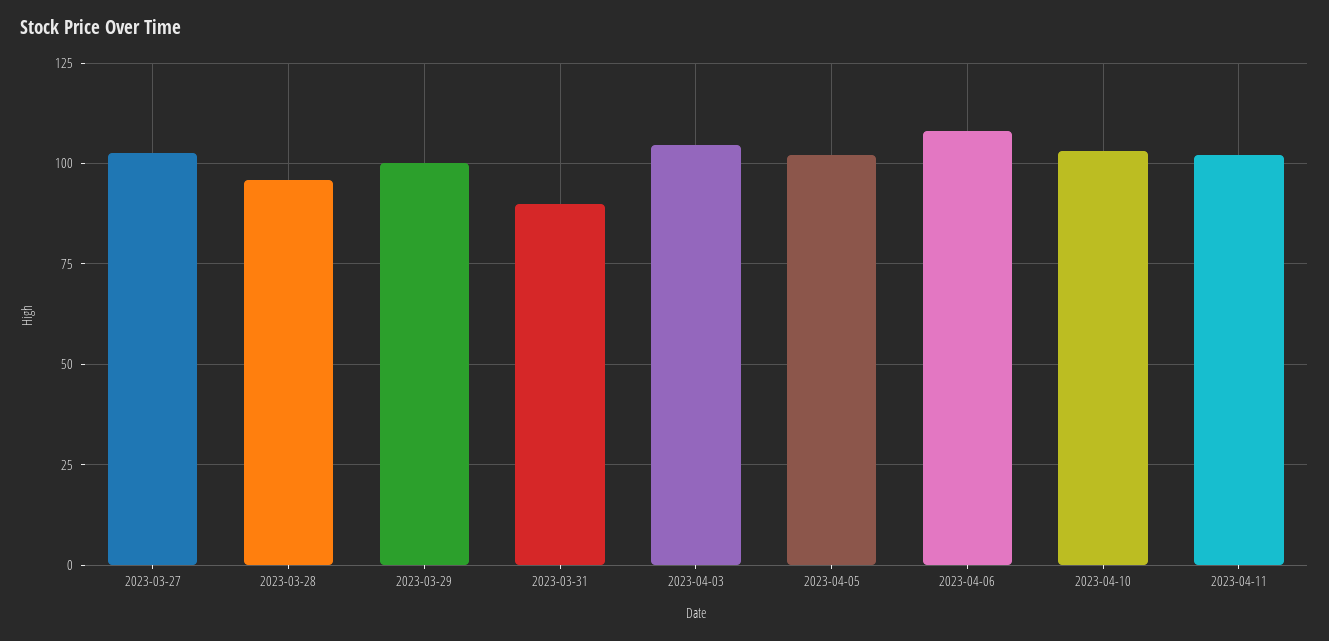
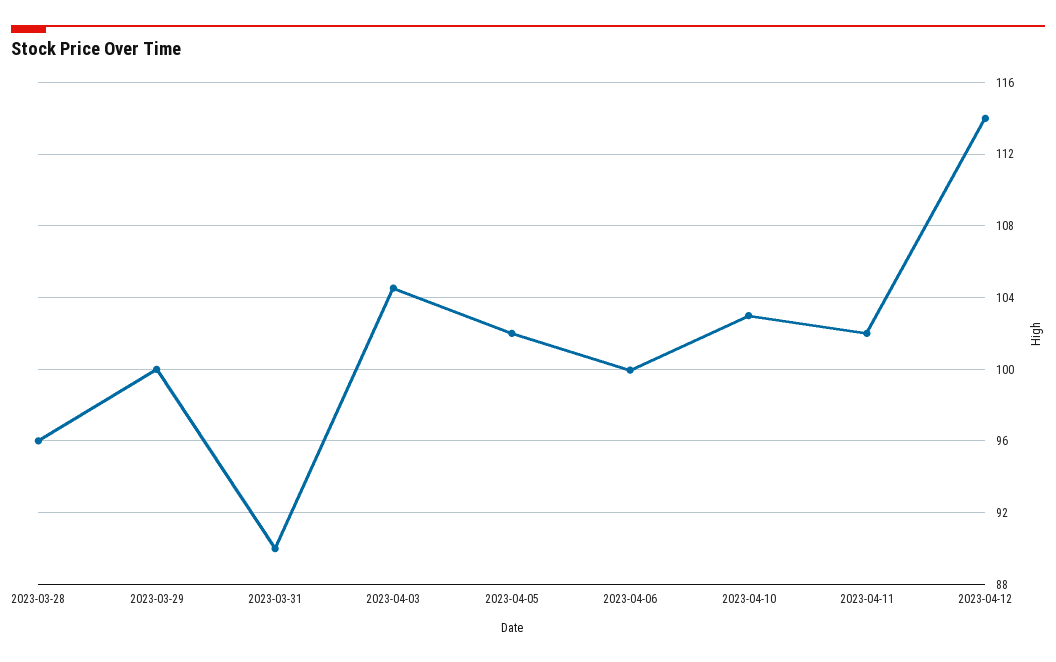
2023-03-27: 102.5 -> none
2023-04-06: 107.5 -> 100
2023-04-12: none -> 114

